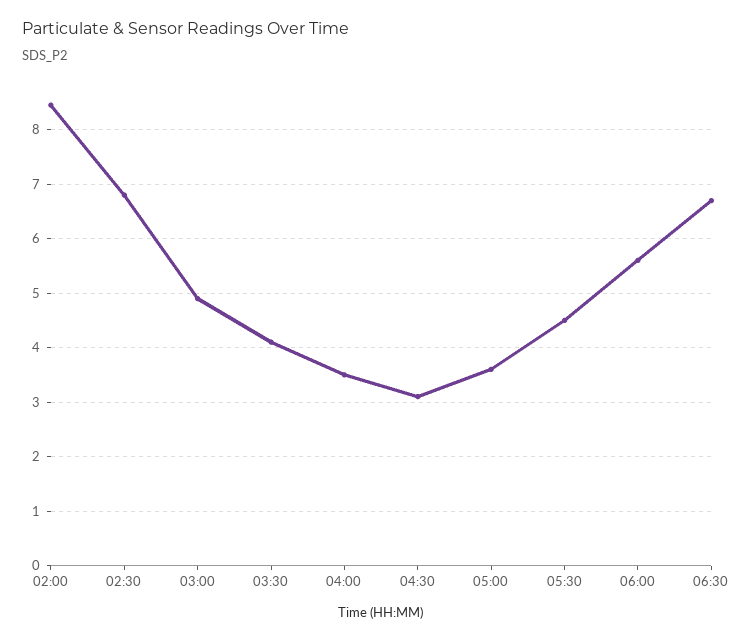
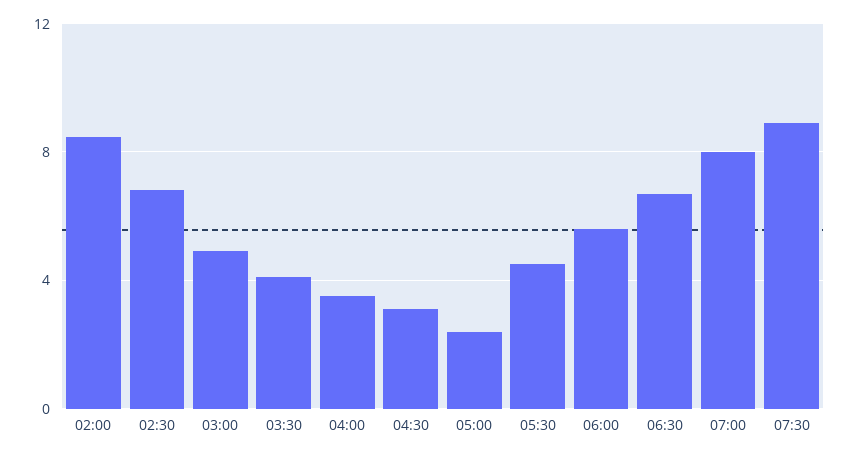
05:00: 3.6 -> 2.5
07:00: none -> 8
07:30: none -> 9

